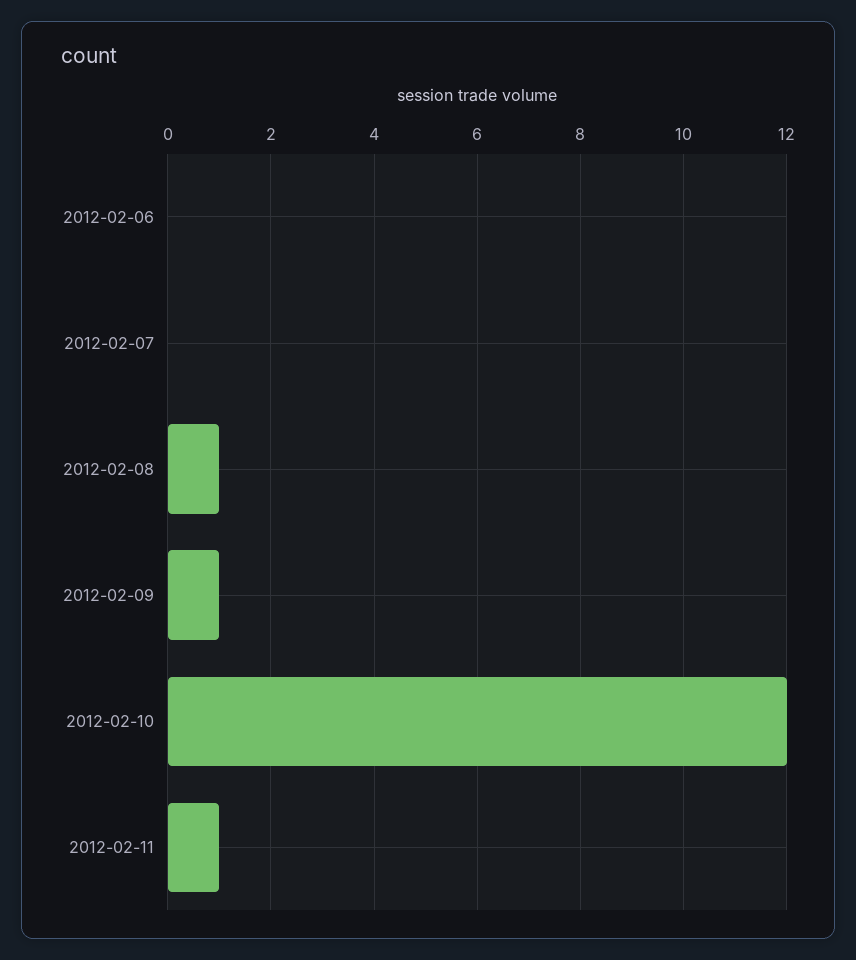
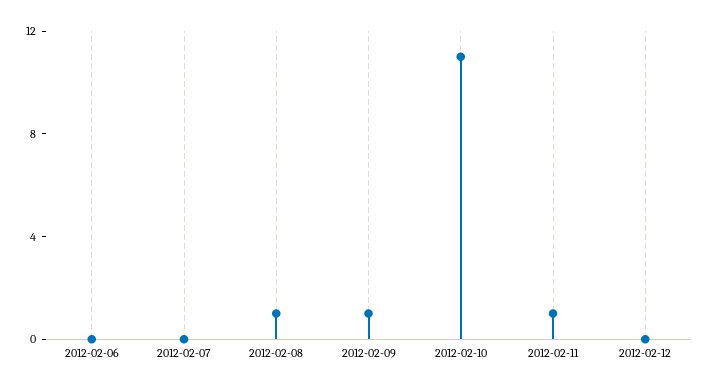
2012-02-10: 12 -> 11
2012-02-12: none -> 0

